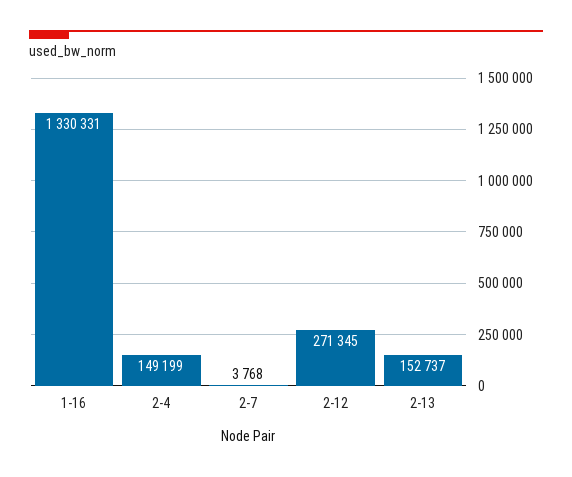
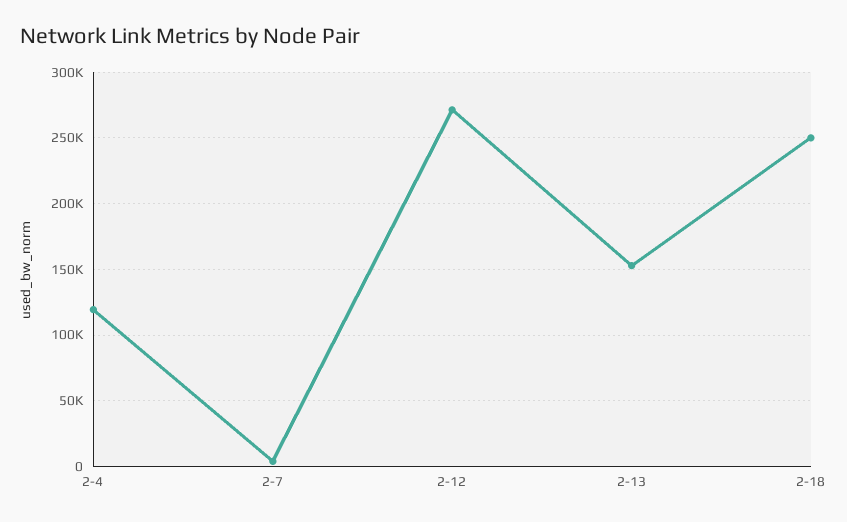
1-16: 1330331 -> none
2-4: 149199 -> 120000
2-18: none -> 250000

